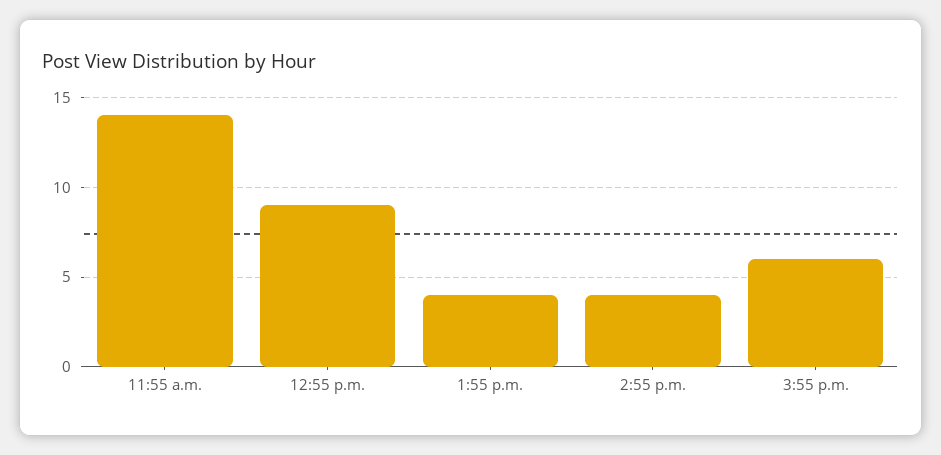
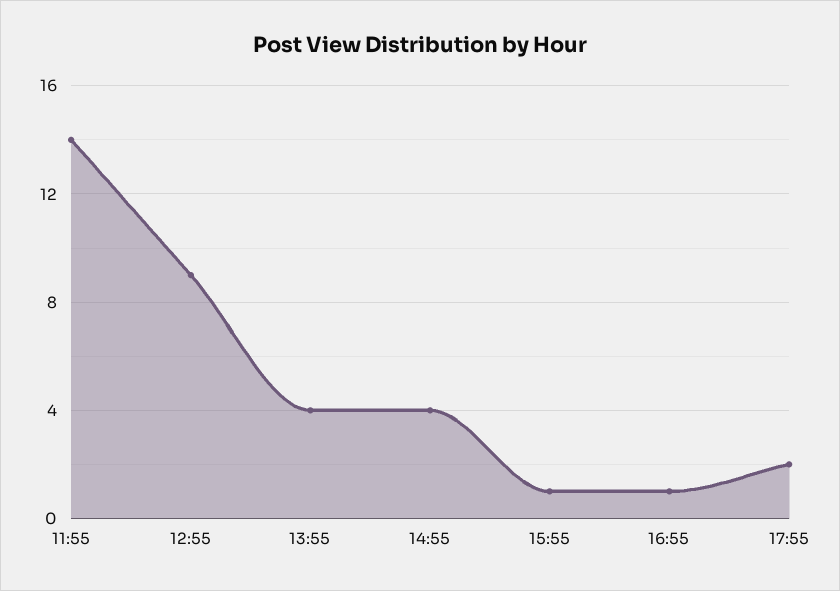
3:55 p.m.: 6 -> 1
16:55: none -> 1
17:55: none -> 2

